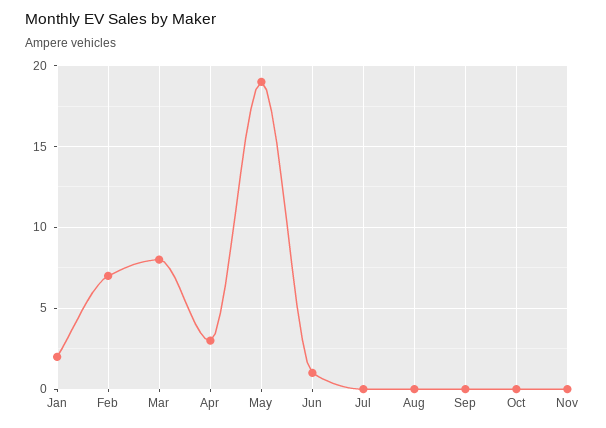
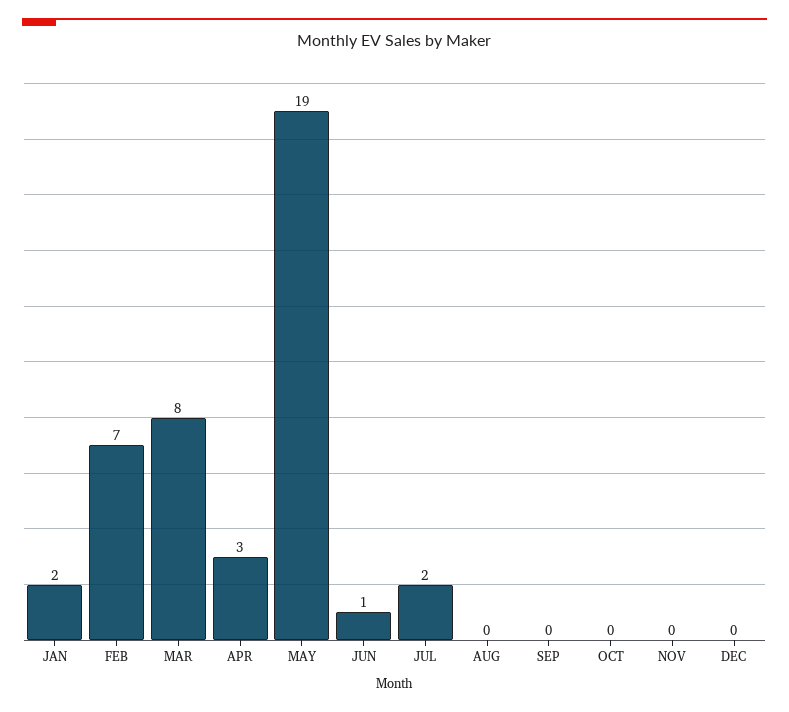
Jul: 0 -> 2
DEC: none -> 0

